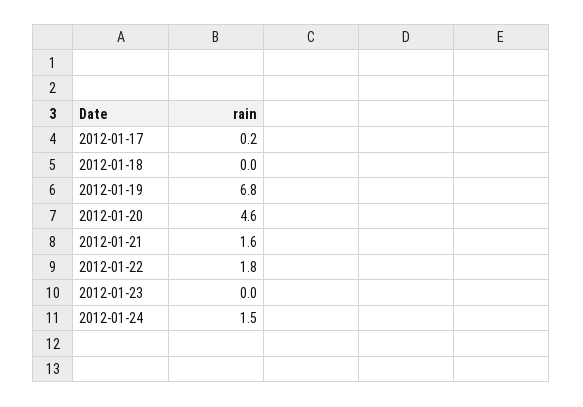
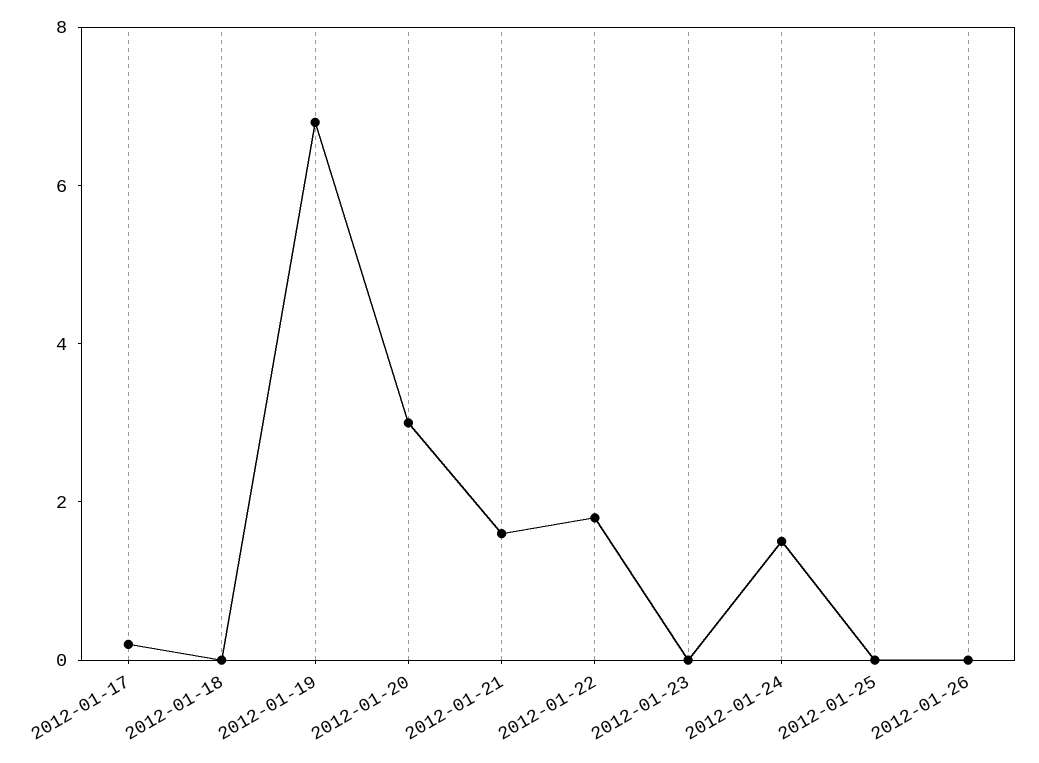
2012-01-20: 4.6 -> 3
2012-01-25: none -> 0
2012-01-26: none -> 0

